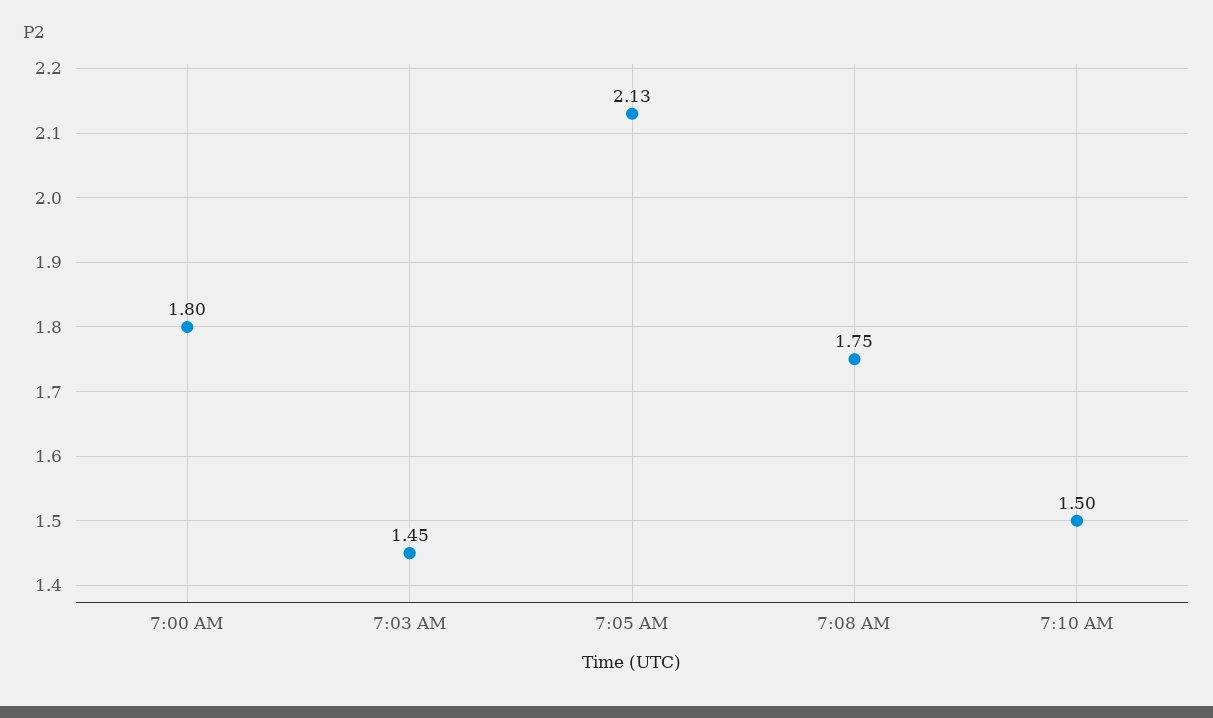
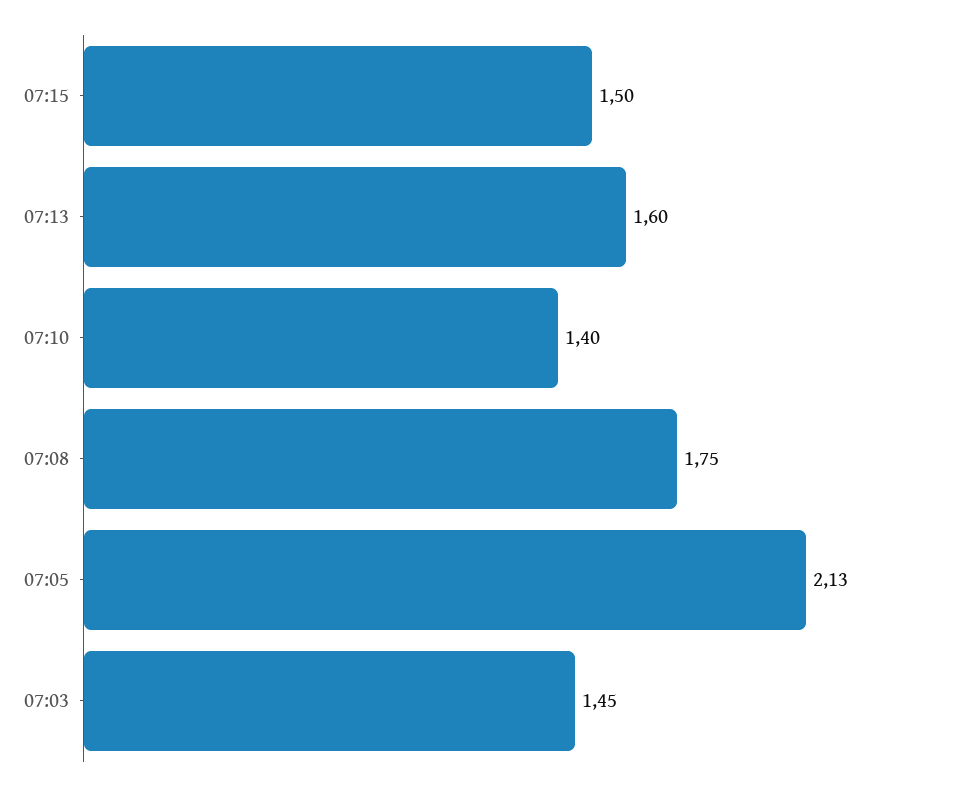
7:00 AM: 1.8 -> none
7:10 AM: 1.5 -> 1.4
07:15: none -> 1.5
07:13: none -> 1.6

